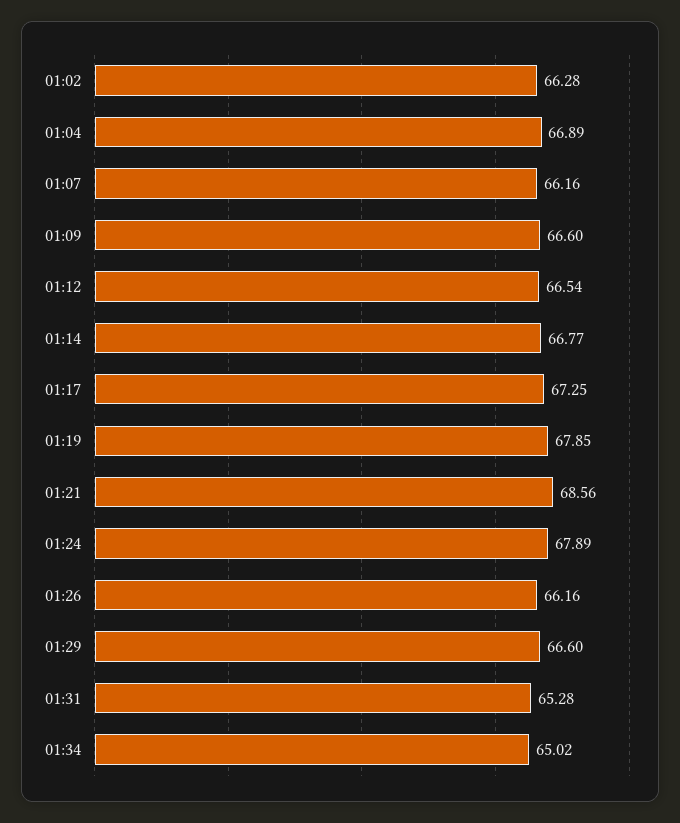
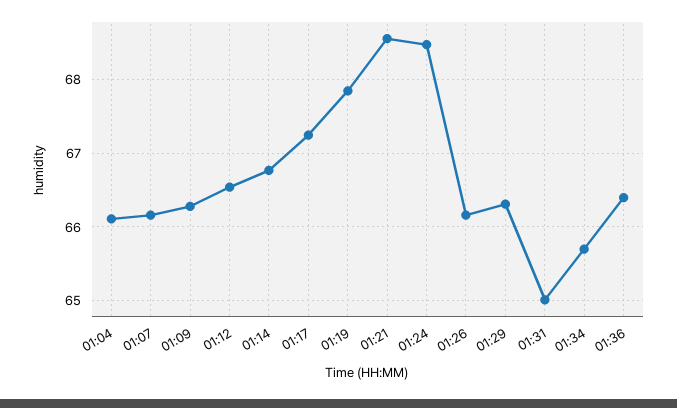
01:02: 66.28 -> none
01:04: 66.89 -> 66.1
01:09: 66.6 -> 66.3
01:24: 67.89 -> 68.5
01:29: 66.6 -> 66.3
01:31: 65.28 -> 65
01:34: 65.02 -> 65.7
01:36: none -> 66.4

